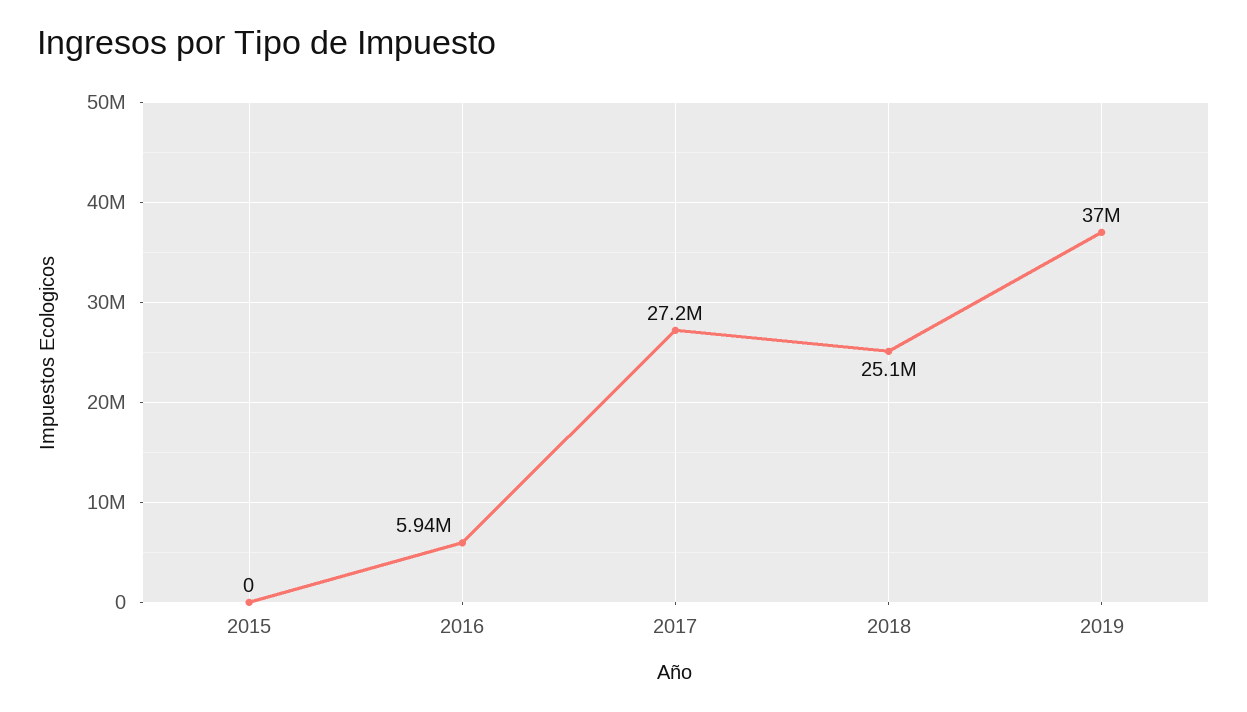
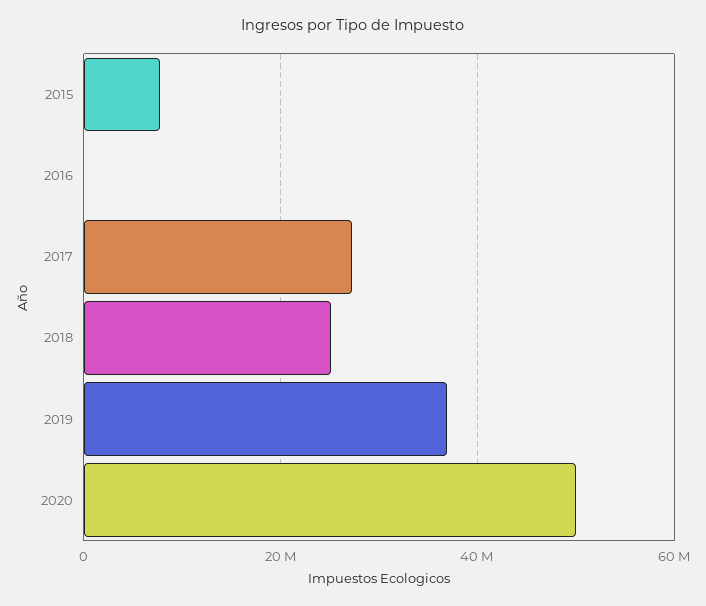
2015: 0 -> 8000000
2016: 5940000 -> 0
2020: none -> 50000000

